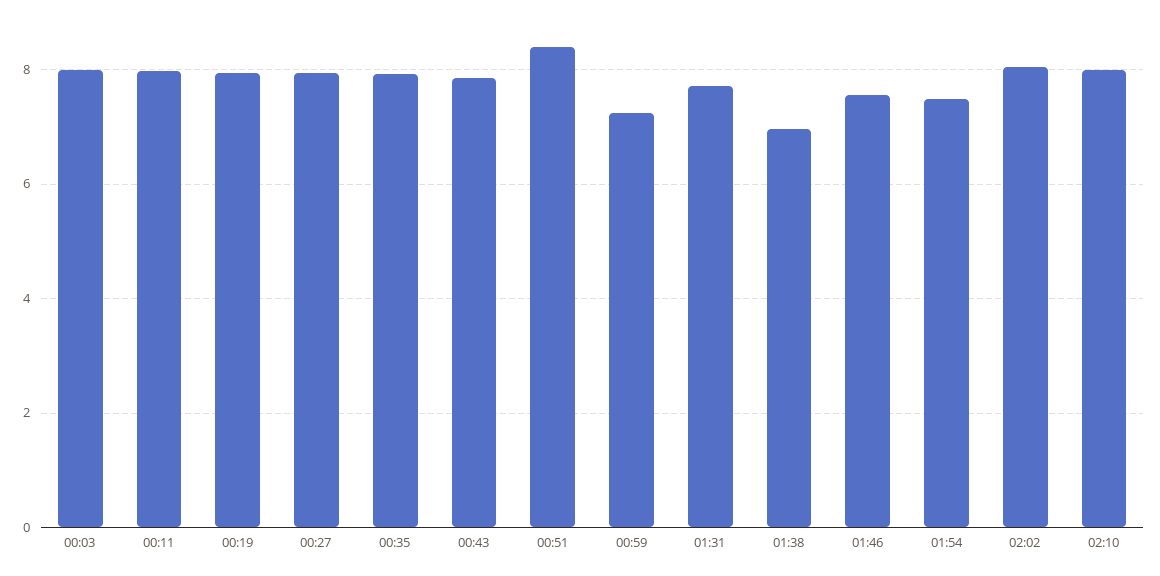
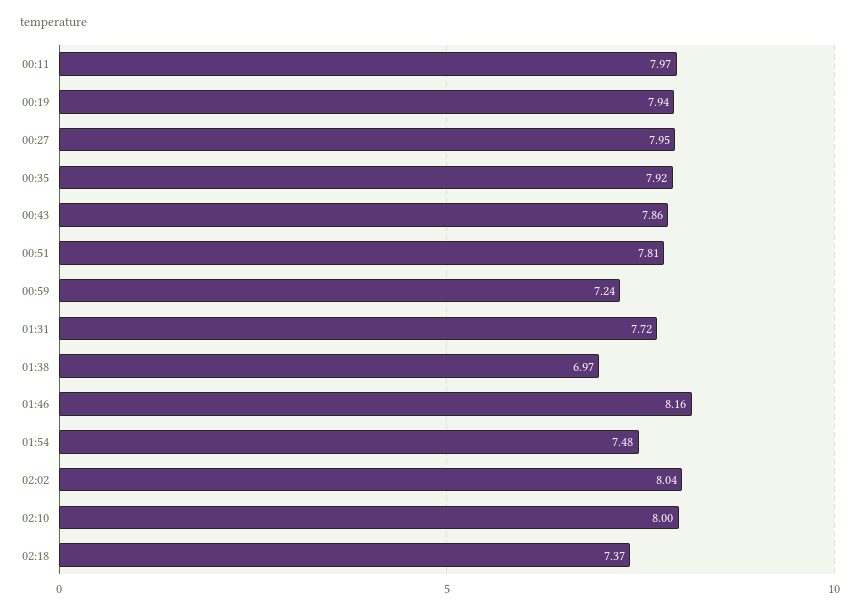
00:03: 8 -> none
00:51: 8.4 -> 7.81
01:46: 7.6 -> 8.16
02:18: none -> 7.37

